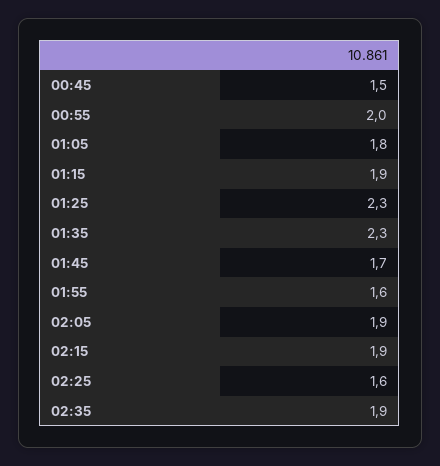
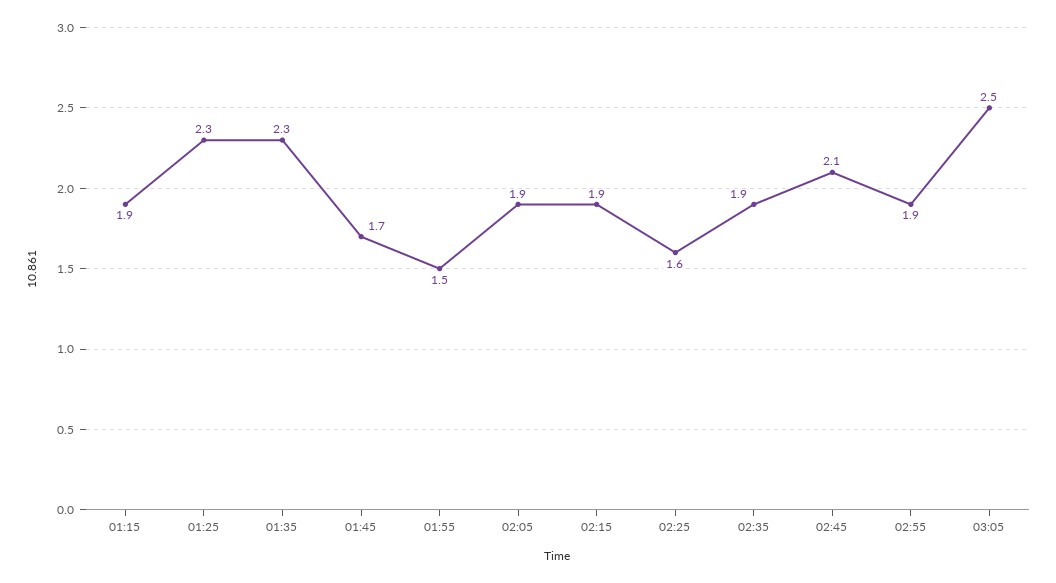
00:45: 1.5 -> none
00:55: 2 -> none
01:05: 1.8 -> none
01:55: 1.6 -> 1.5
02:45: none -> 2.1
02:55: none -> 1.9
03:05: none -> 2.5

